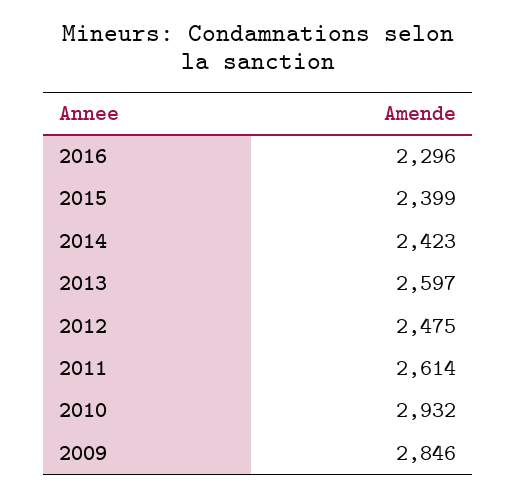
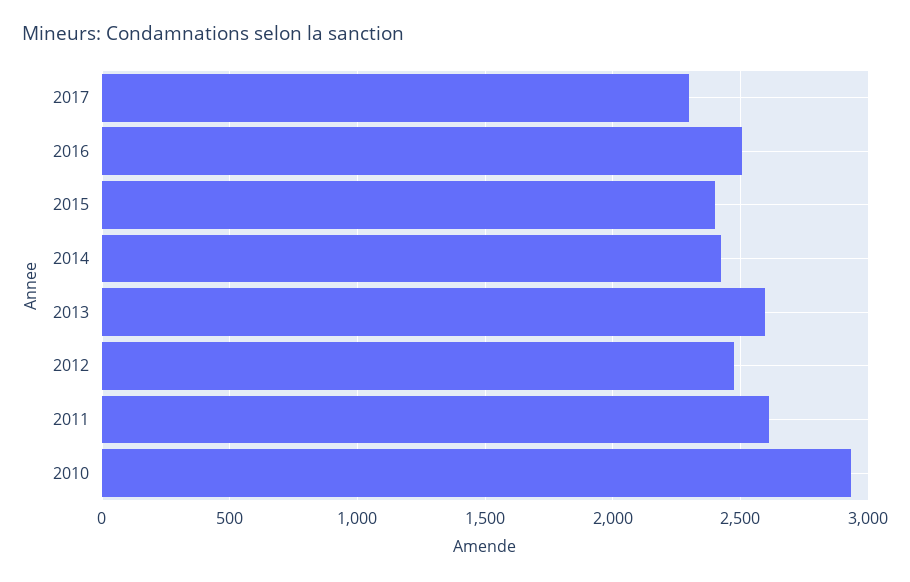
2016: 2296 -> 2500
2009: 2846 -> none
2017: none -> 2300

